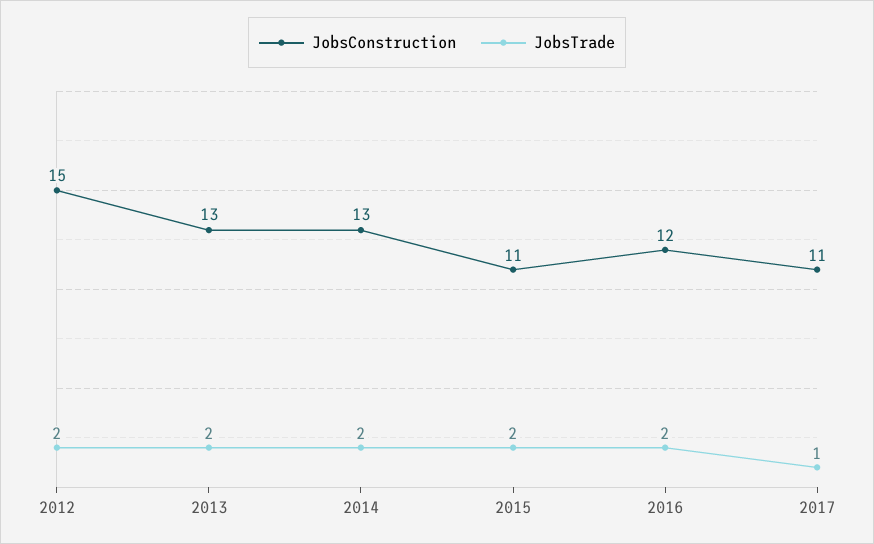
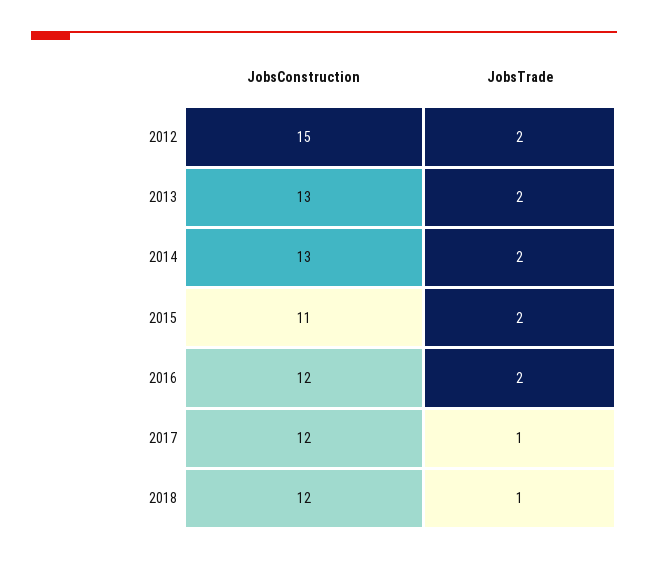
JobsConstruction, 2017: 11 -> 12
JobsConstruction, 2018: none -> 12
JobsTrade, 2018: none -> 1

